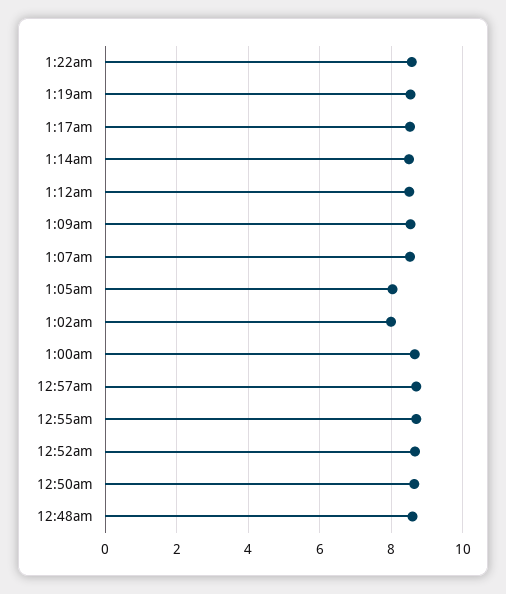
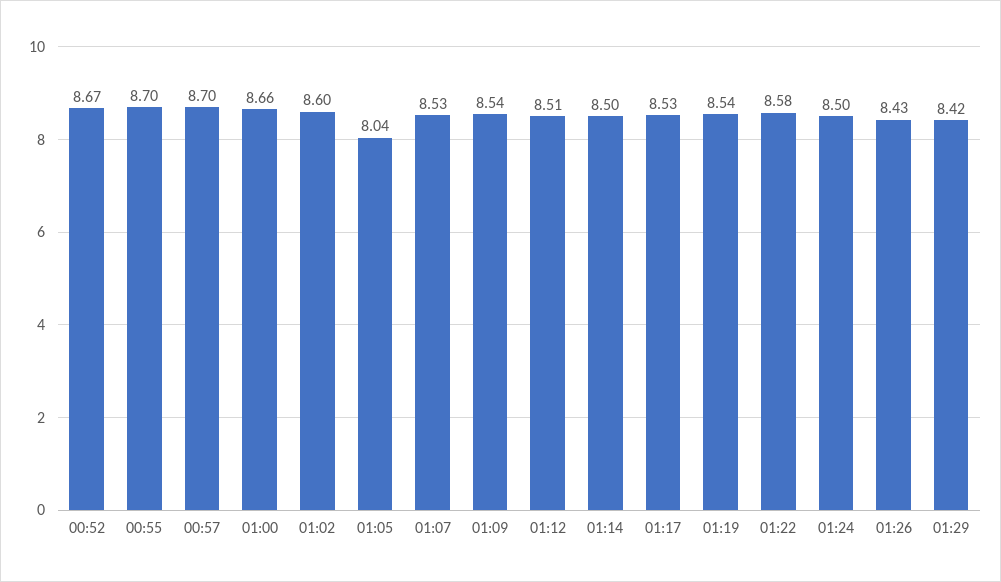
1:02am: 8 -> 8.6
12:50am: 8.6 -> none
12:48am: 8.6 -> none
01:24: none -> 8.5
01:26: none -> 8.43
01:29: none -> 8.42

